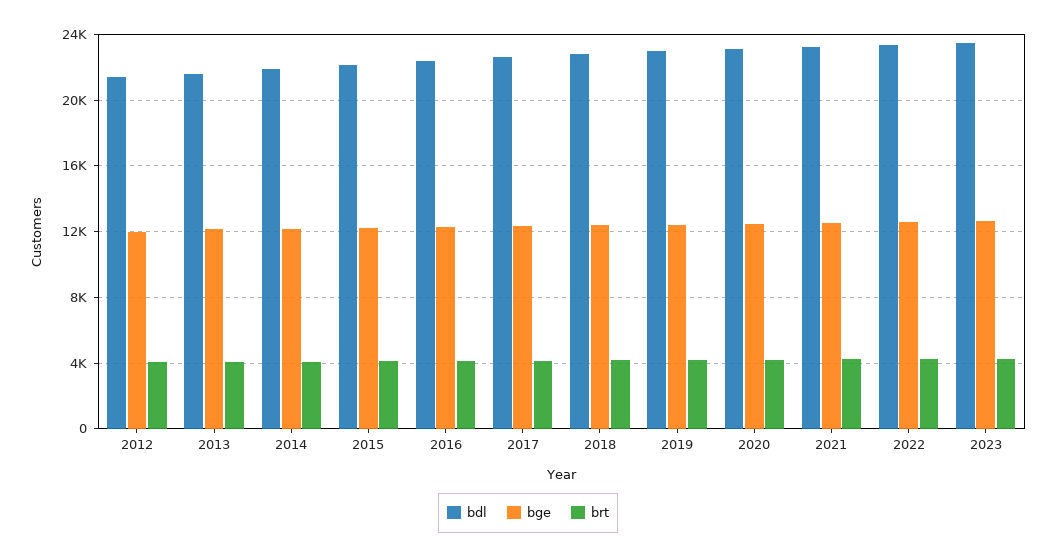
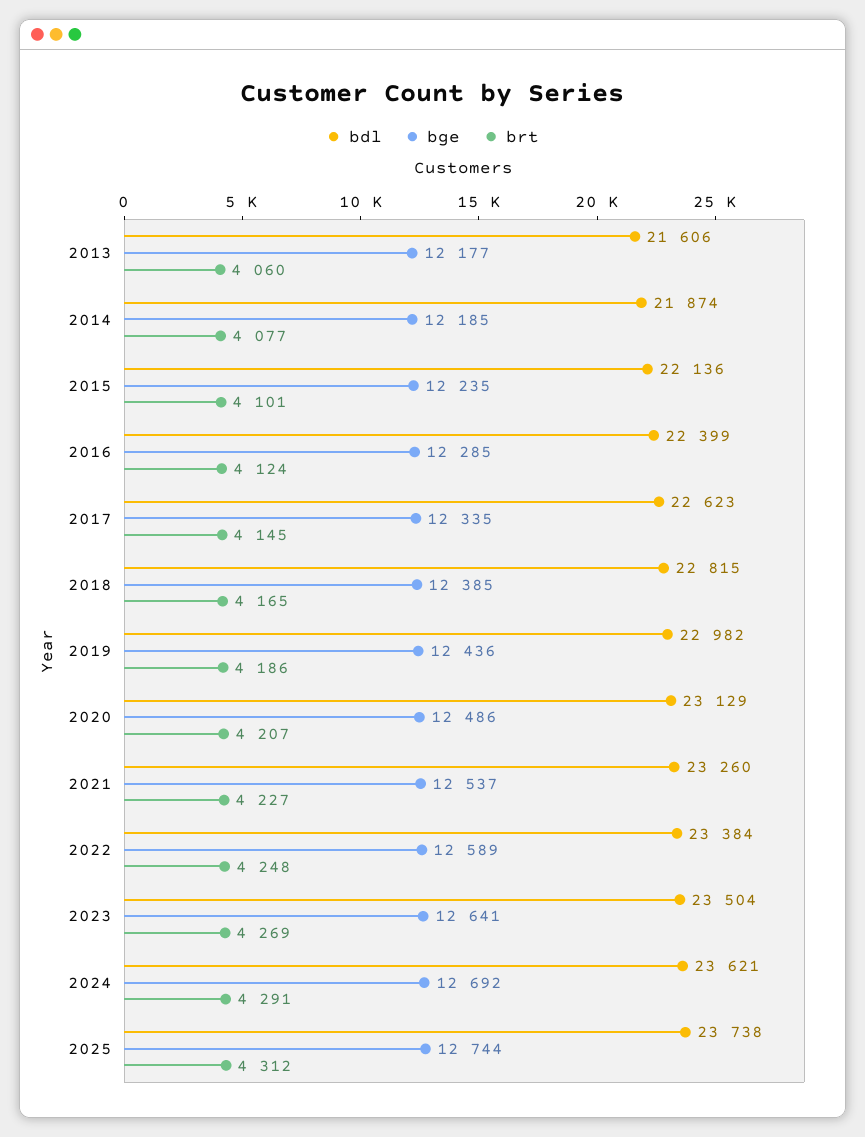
bdl, 2012: 21500 -> none
bge, 2012: 12000 -> none
brt, 2012: 4000 -> none
bdl, 2024: none -> 23621
bge, 2024: none -> 12692
brt, 2024: none -> 4291
bdl, 2025: none -> 23738
bge, 2025: none -> 12744
brt, 2025: none -> 4312

